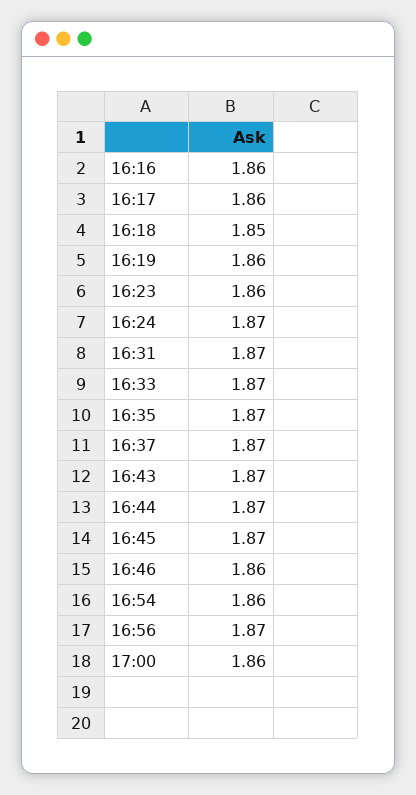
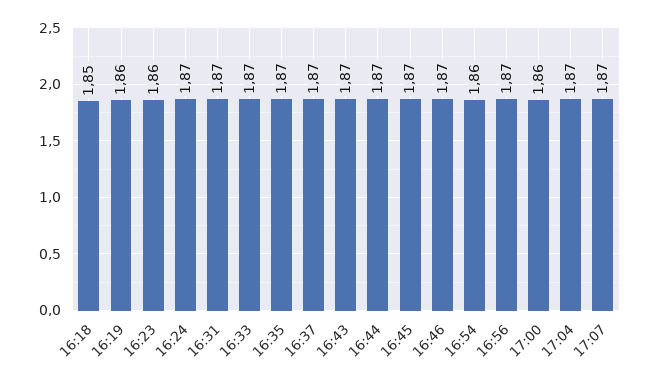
16:16: 1.86 -> none
16:17: 1.86 -> none
16:46: 1.86 -> 1.87
17:04: none -> 1.87
17:07: none -> 1.87

